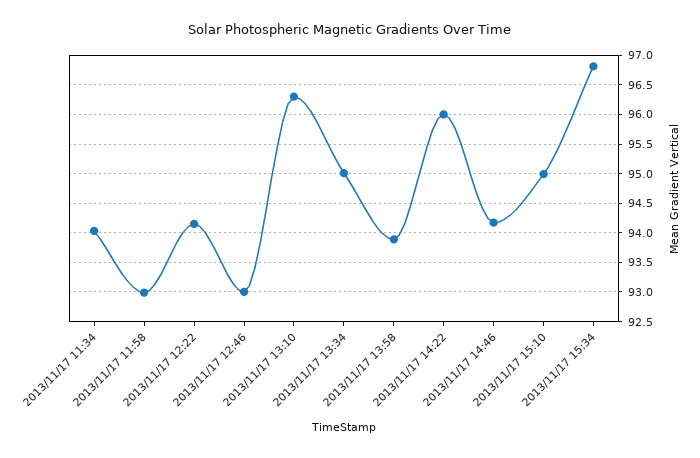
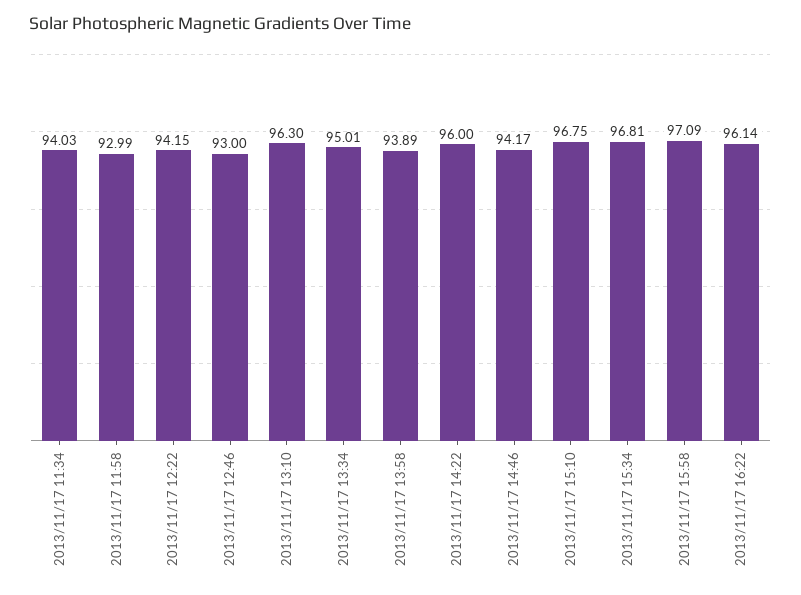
2013/11/17 15:10: 95 -> 96.75
2013/11/17 15:58: none -> 97.09
2013/11/17 16:22: none -> 96.14

